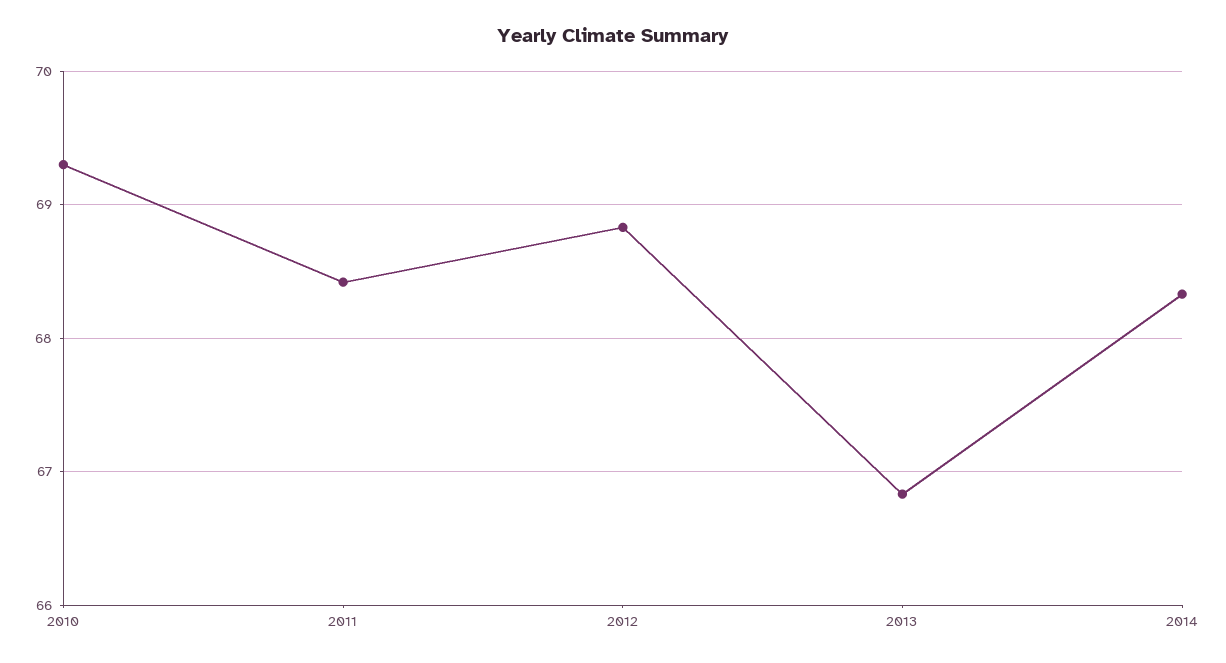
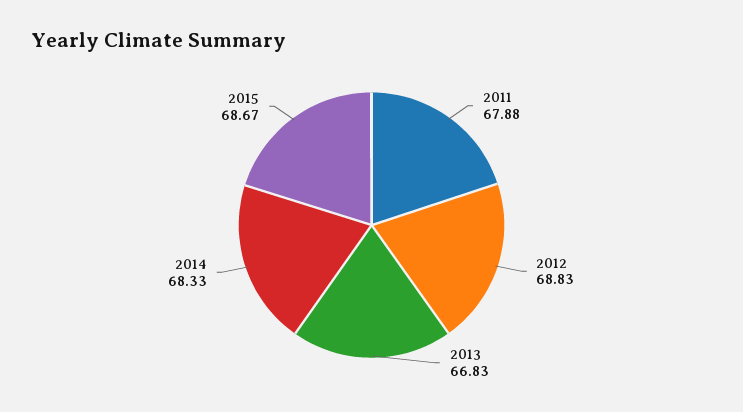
2010: 69.3 -> none
2011: 68.4 -> 67.88
2015: none -> 68.67

